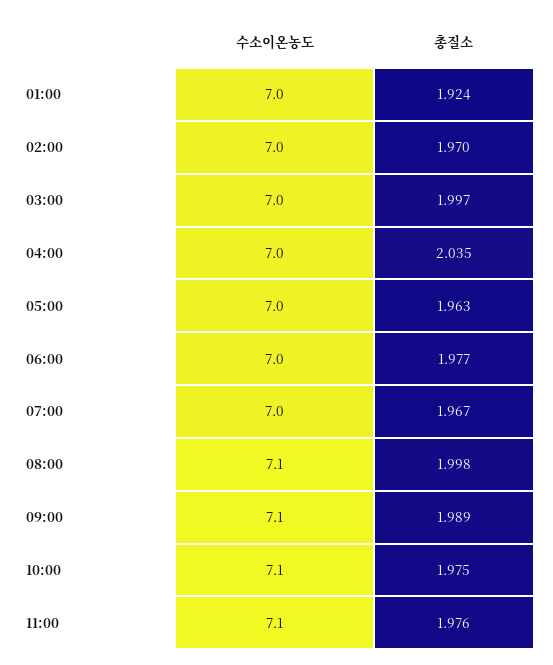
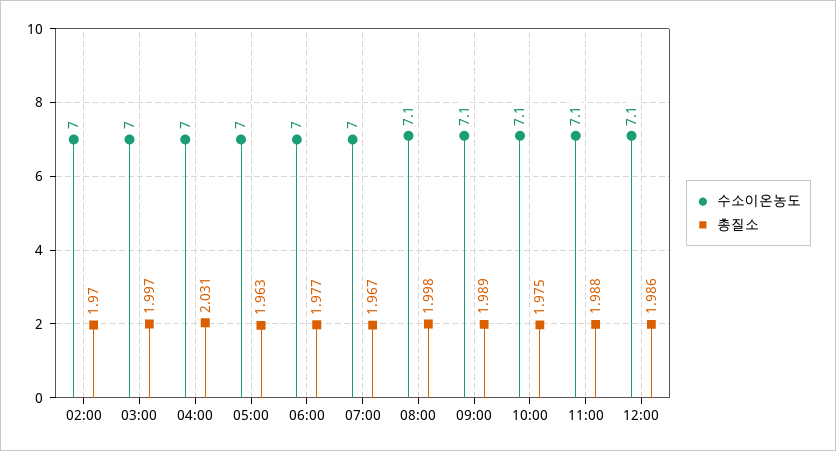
수소이온농도, 01:00: 7 -> none
총질소, 01:00: 1.924 -> none
총질소, 04:00: 2.035 -> 2.031
총질소, 11:00: 1.976 -> 1.988
수소이온농도, 12:00: none -> 7.1
총질소, 12:00: none -> 1.986

